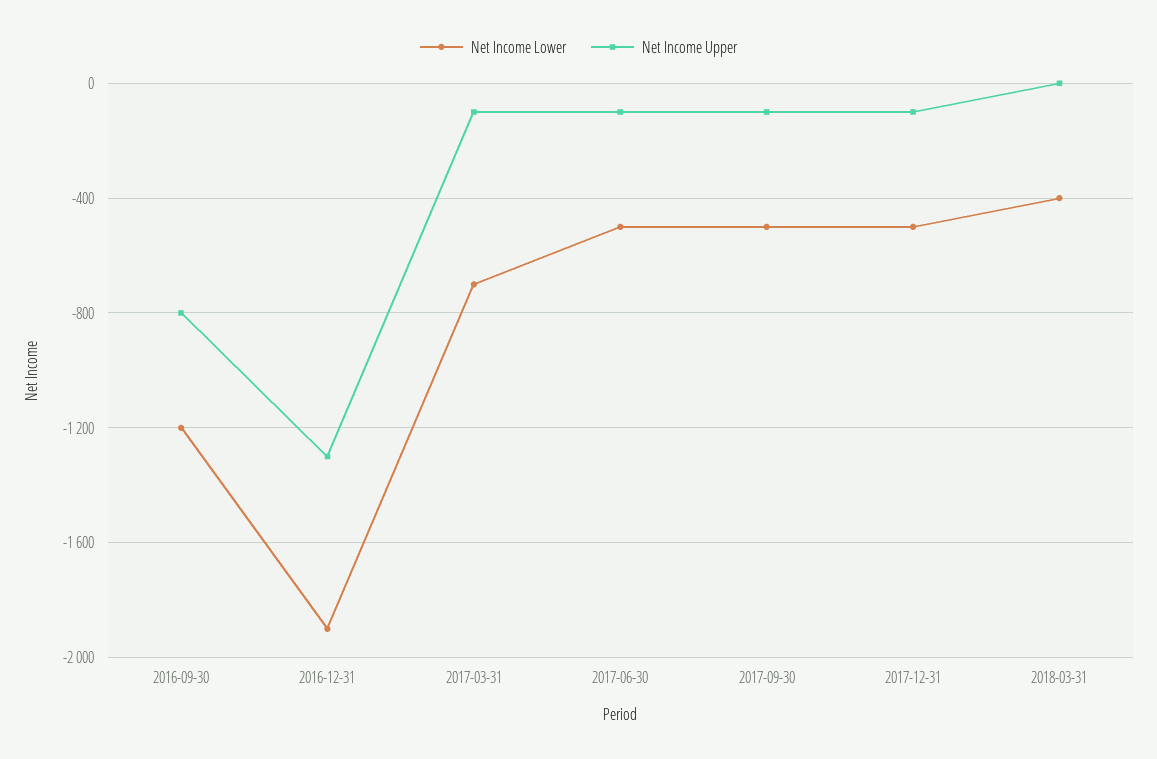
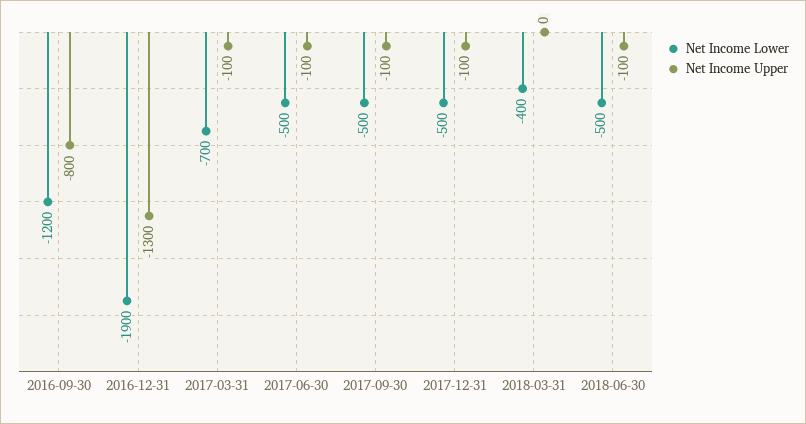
Net Income Lower, 2018-06-30: none -> -500
Net Income Upper, 2018-06-30: none -> -100

